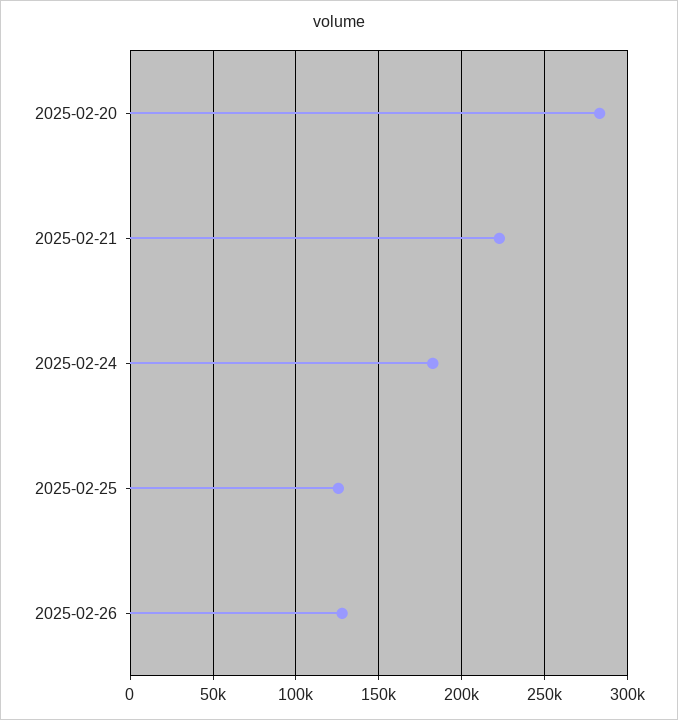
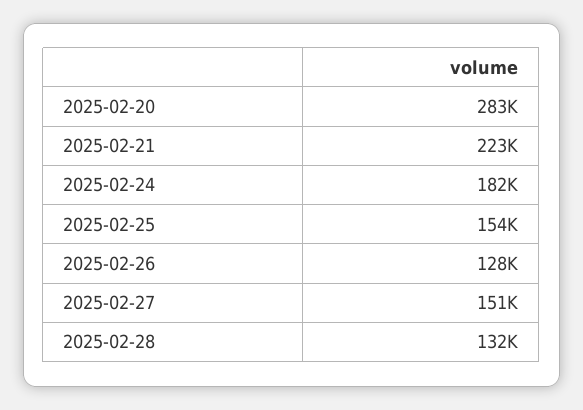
2025-02-25: 125000 -> 154000
2025-02-27: none -> 151000
2025-02-28: none -> 132000

